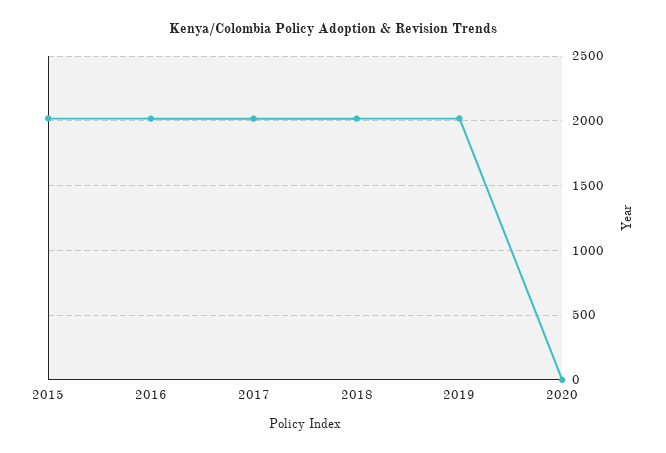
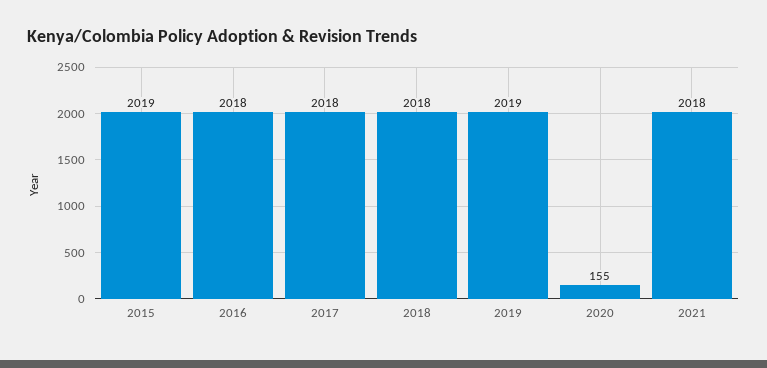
2020: 0 -> 155
2021: none -> 2018

